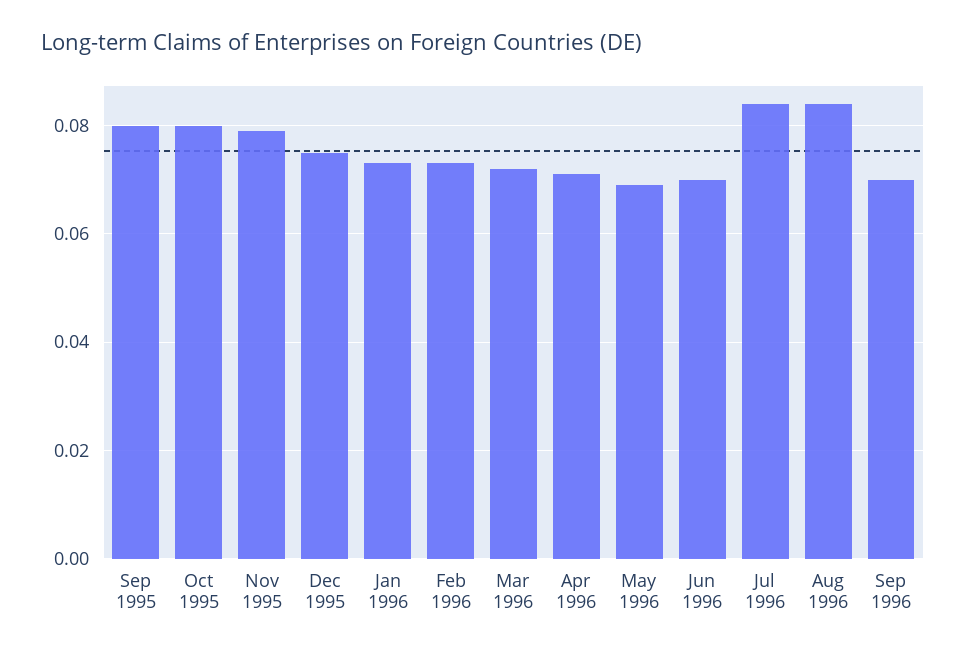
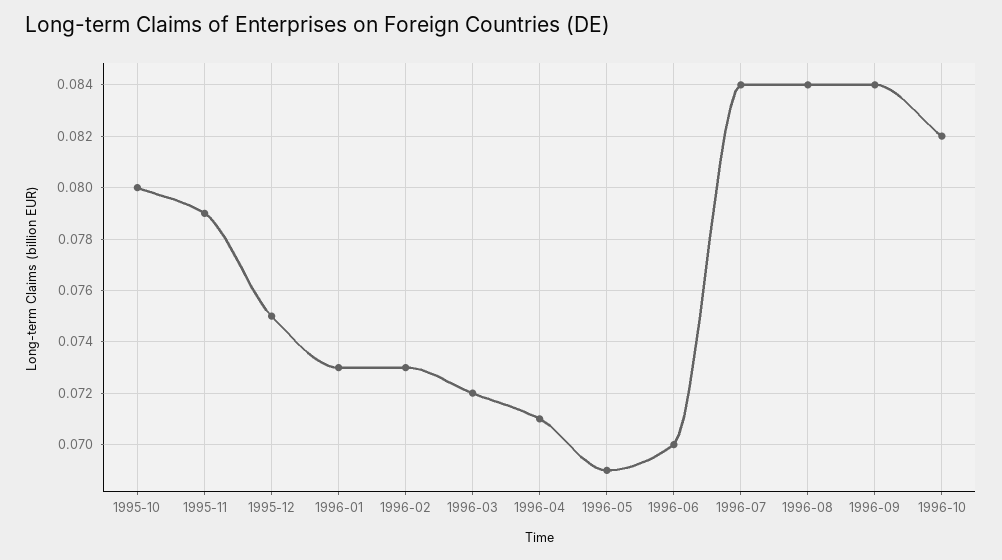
Sep 1995: 0.08 -> none
Sep 1996: 0.07 -> 0.084
1996-10: none -> 0.082

